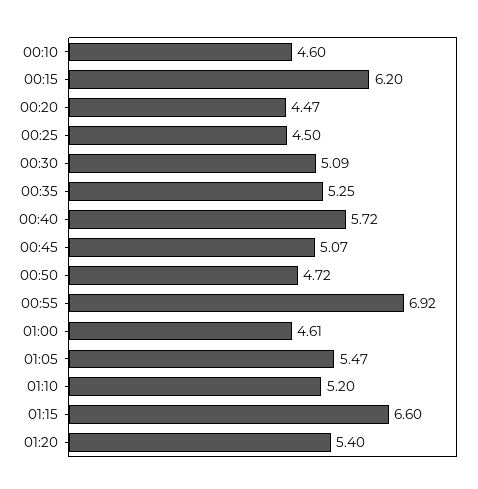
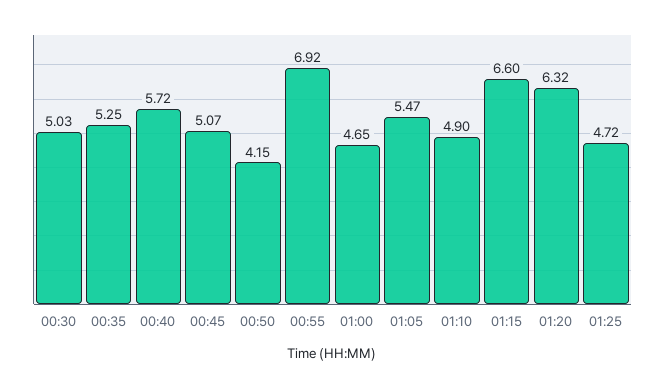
00:10: 4.6 -> none
00:15: 6.2 -> none
00:20: 4.47 -> none
00:25: 4.5 -> none
00:30: 5.09 -> 5.03
00:50: 4.72 -> 4.15
01:00: 4.61 -> 4.65
01:10: 5.2 -> 4.9
01:20: 5.4 -> 6.32
01:25: none -> 4.72

